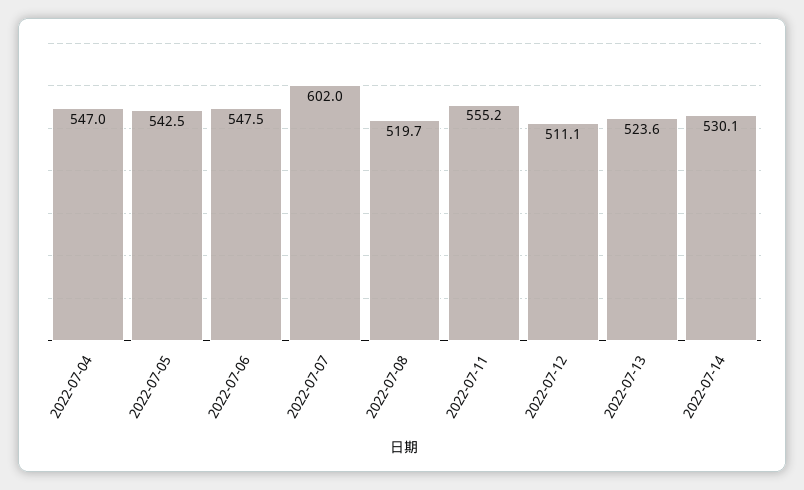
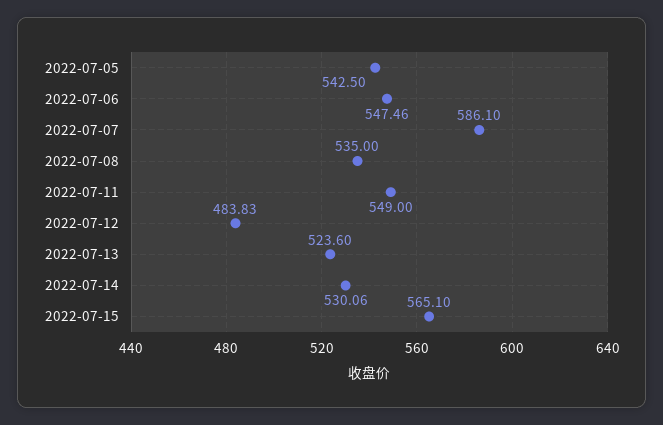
2022-07-04: 547 -> none
2022-07-07: 602 -> 586.1
2022-07-08: 519.7 -> 535
2022-07-11: 555.2 -> 549
2022-07-12: 511.1 -> 483.83
2022-07-15: none -> 565.1

